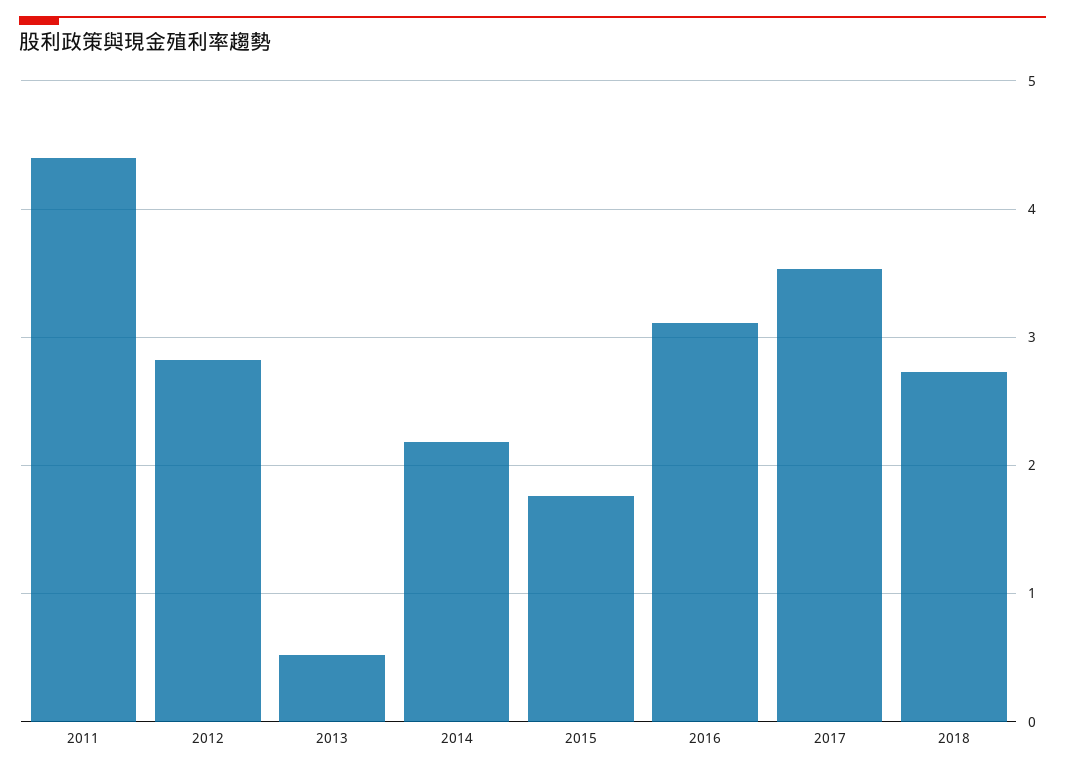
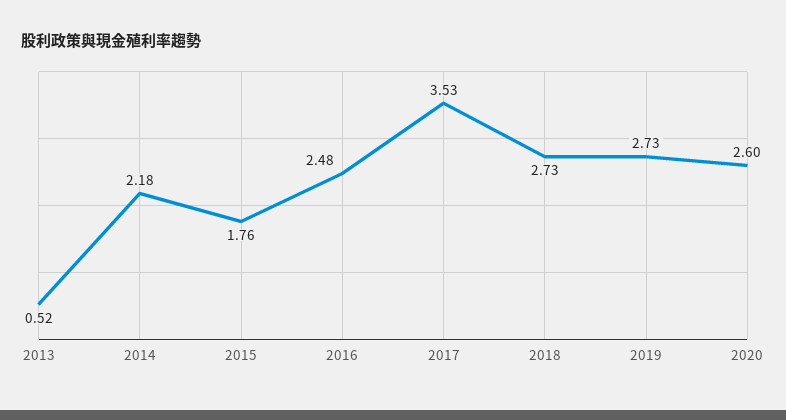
2011: 4.4 -> none
2012: 2.8 -> none
2016: 3.1 -> 2.48
2019: none -> 2.73
2020: none -> 2.6

